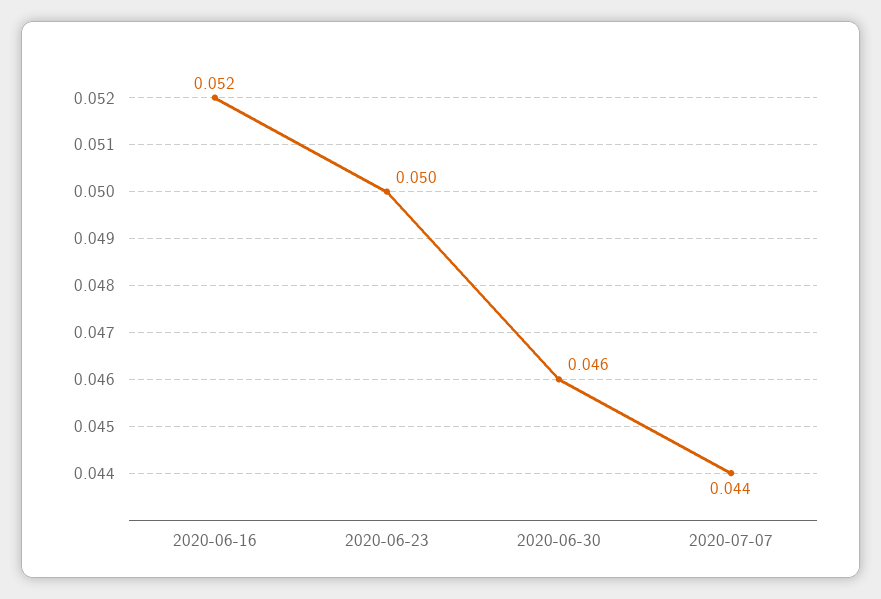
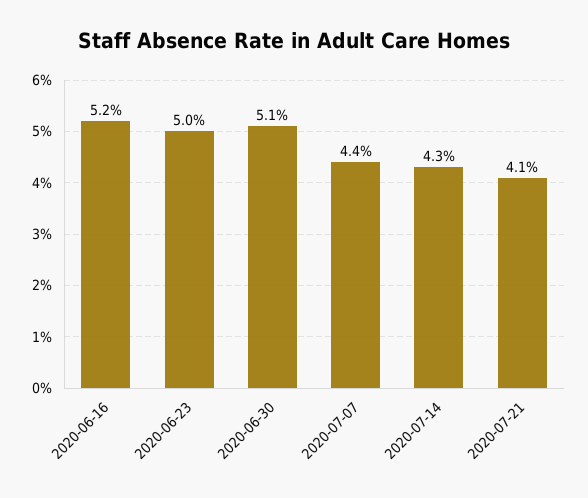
2020-06-30: 0.046 -> 0.051
2020-07-14: none -> 0.043
2020-07-21: none -> 0.041

